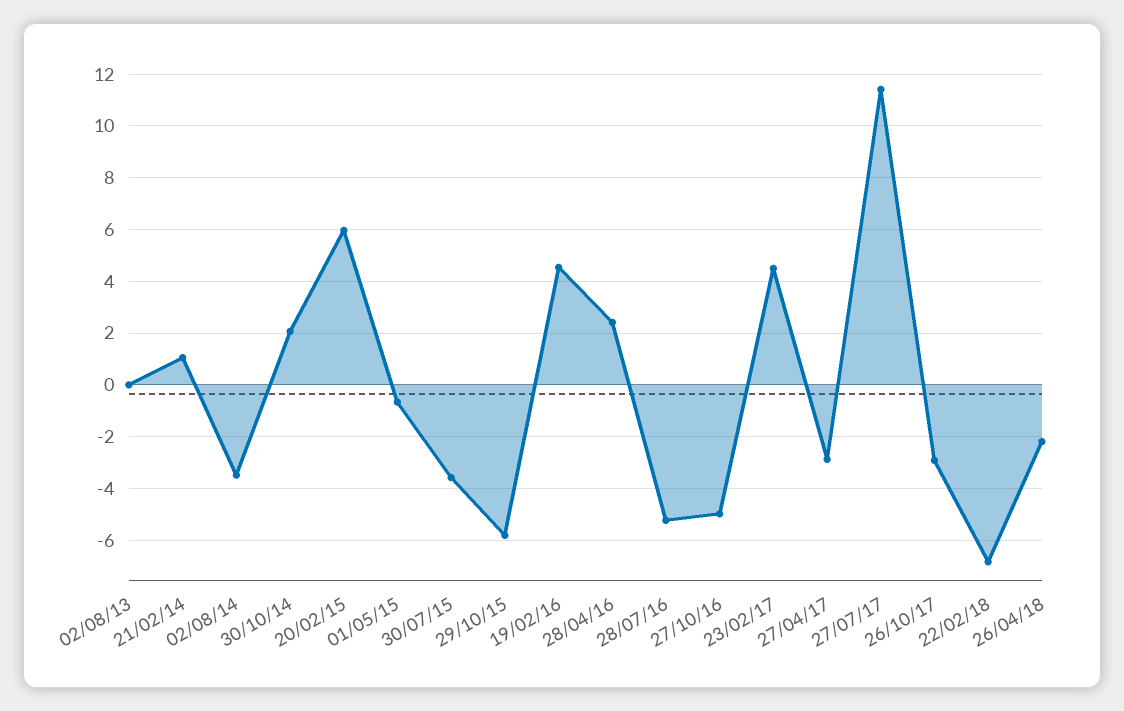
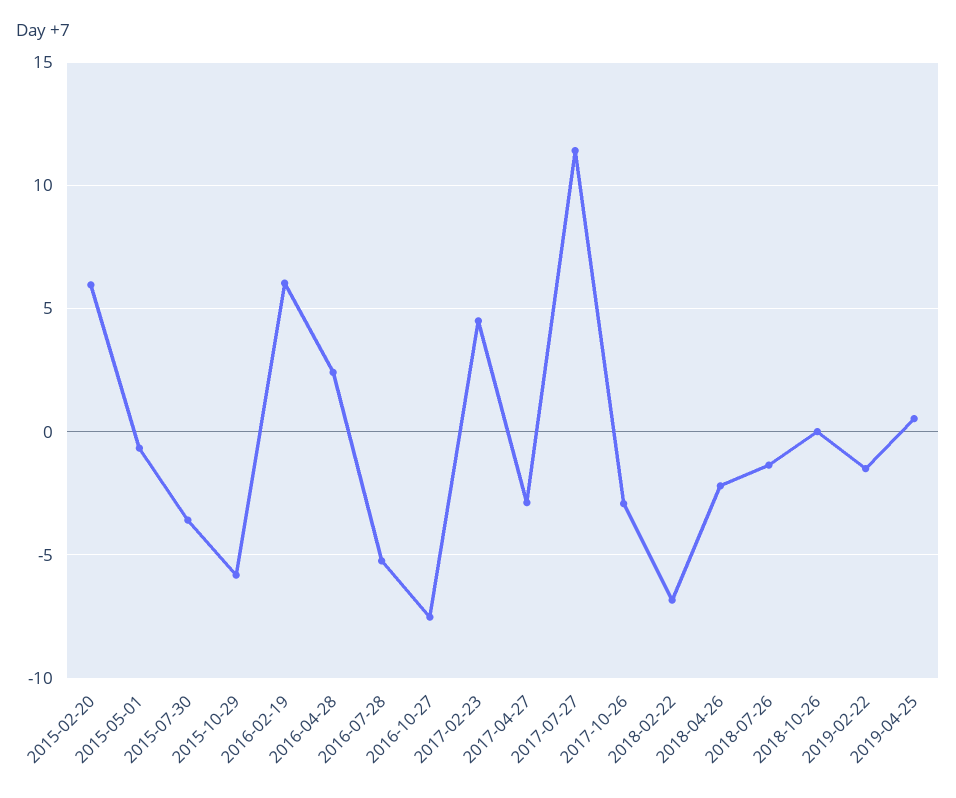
02/08/13: 0 -> none
21/02/14: 1 -> none
02/08/14: -3.5 -> none
30/10/14: 2 -> none
19/02/16: 4.5 -> 6
27/10/16: -5 -> -7.5
2018-07-26: none -> -1.5
2018-10-26: none -> 0
2019-02-22: none -> -1.5
2019-04-25: none -> 0.5

